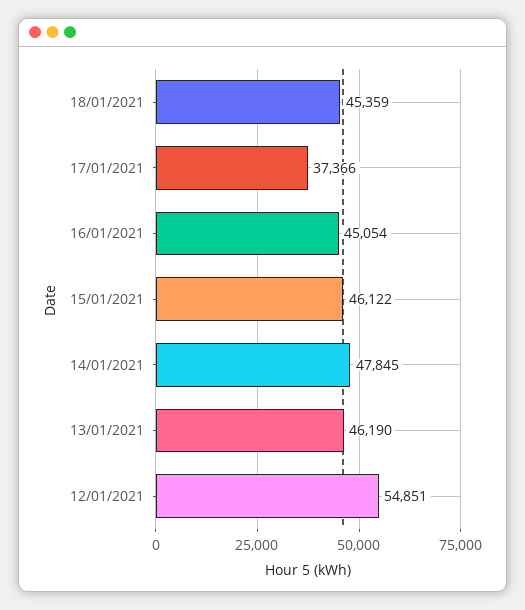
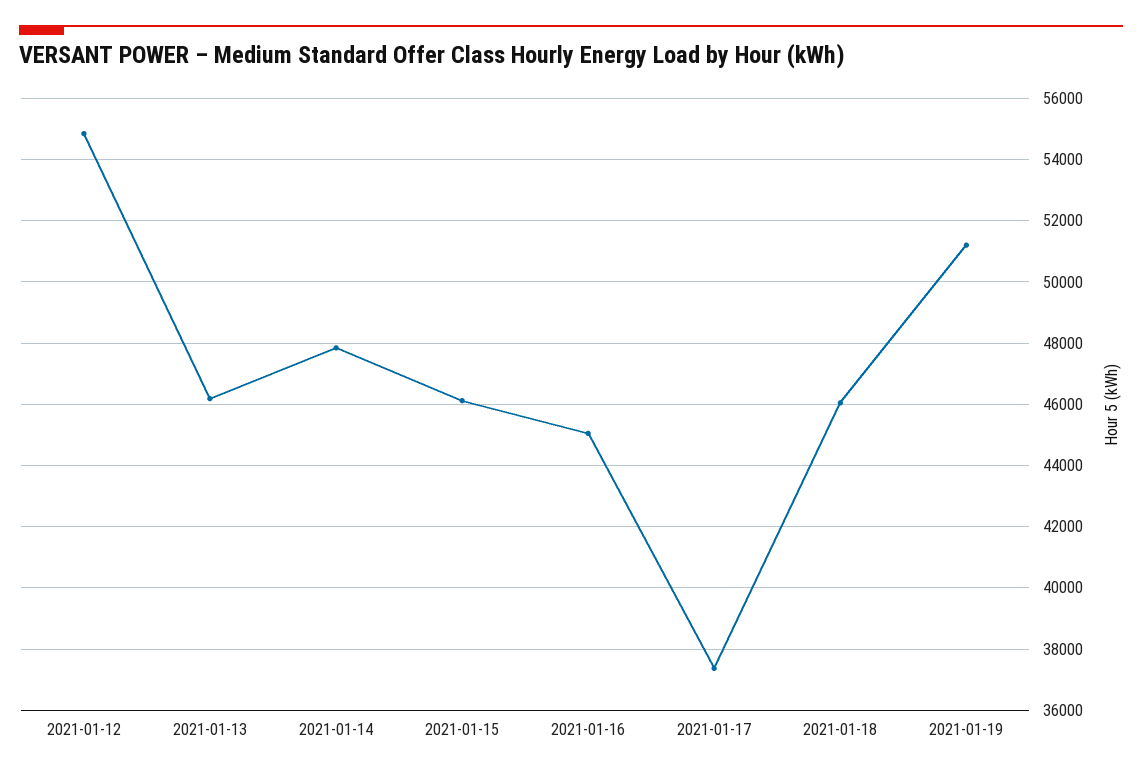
18/01/2021: 45359 -> 46000
2021-01-19: none -> 51200

